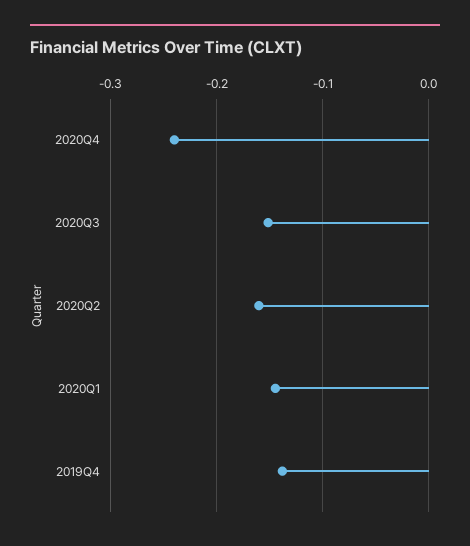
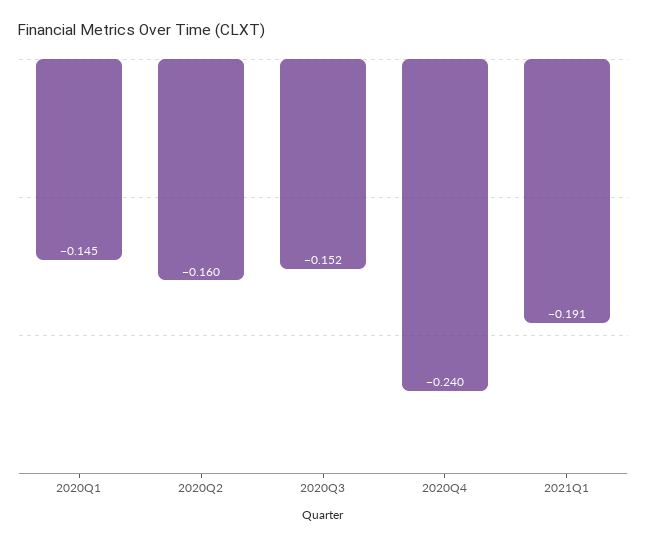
2019Q4: -0.14 -> none
2021Q1: none -> -0.191

